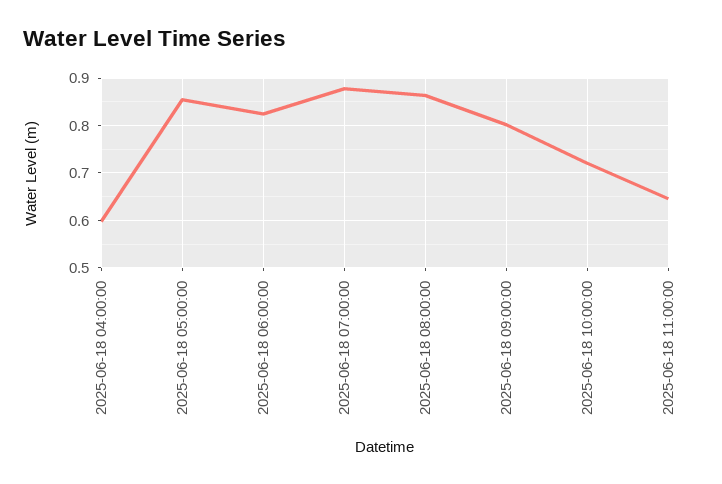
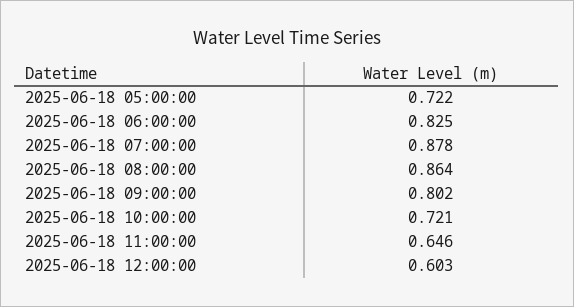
2025-06-18 04:00:00: 0.6 -> none
2025-06-18 05:00:00: 0.86 -> 0.722
2025-06-18 12:00:00: none -> 0.603

